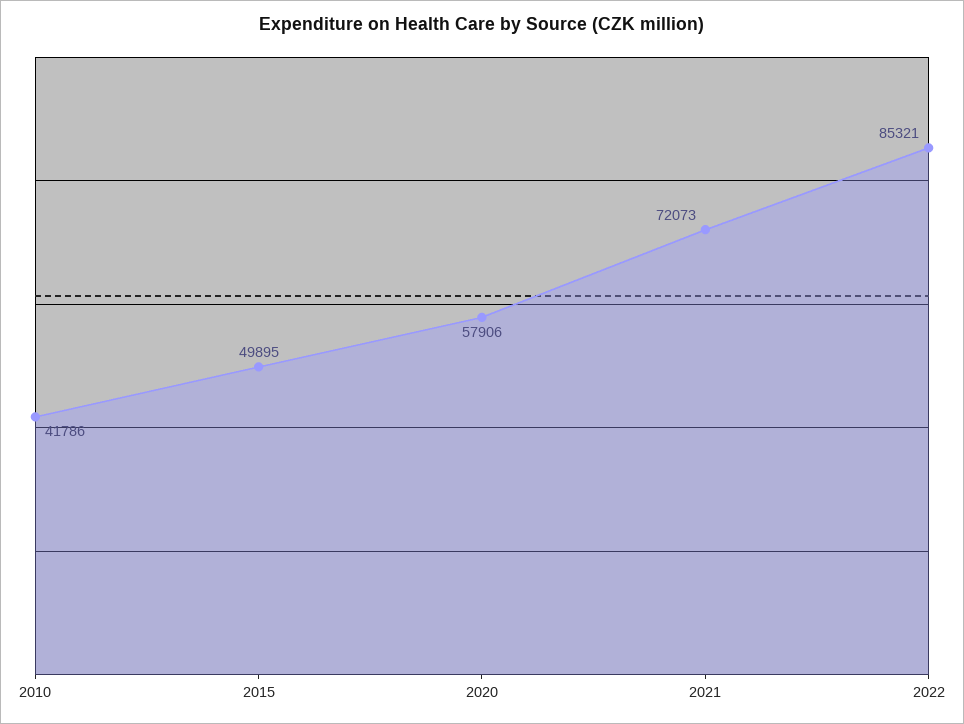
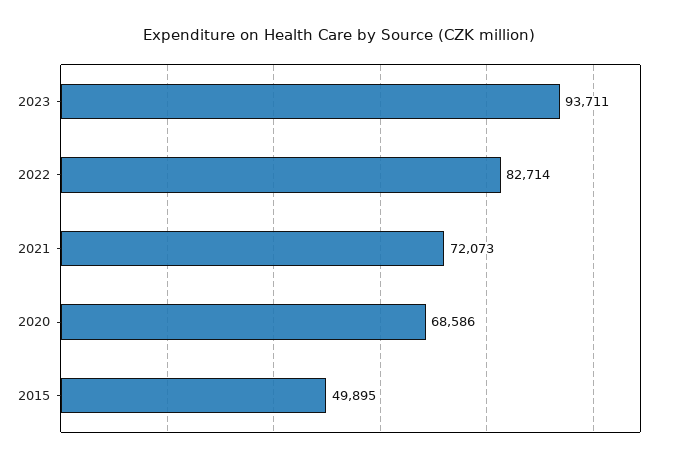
2010: 41786 -> none
2020: 57906 -> 68586
2022: 85321 -> 82714
2023: none -> 93711

